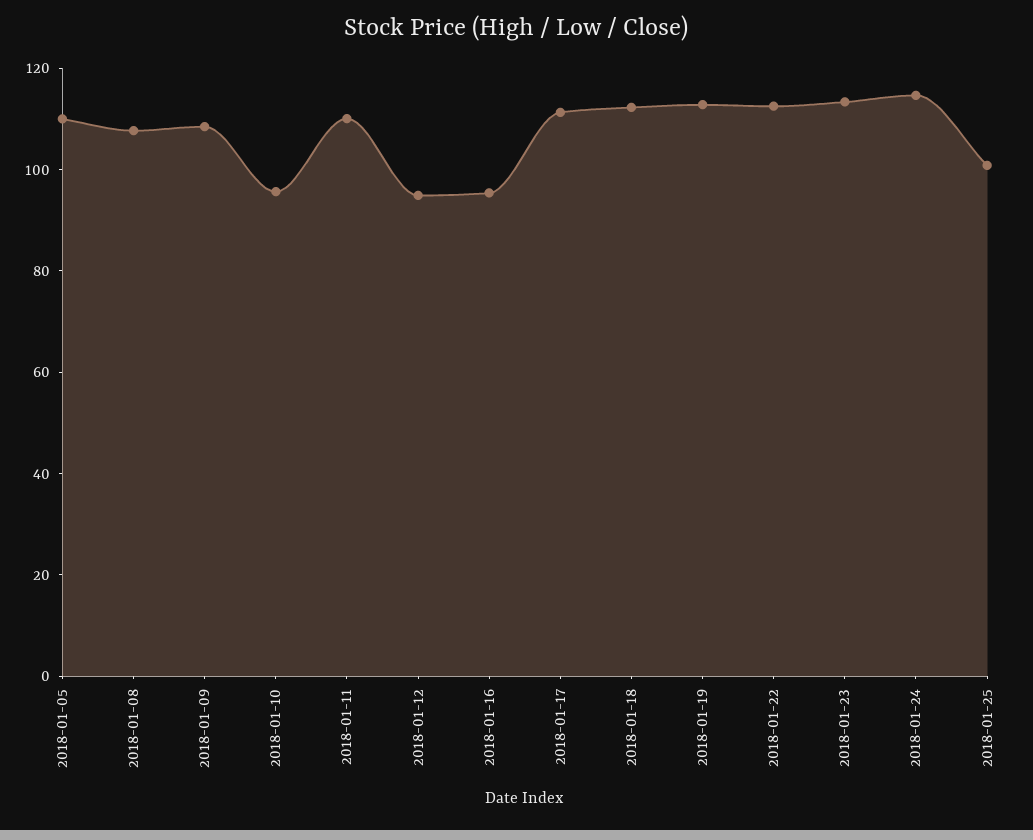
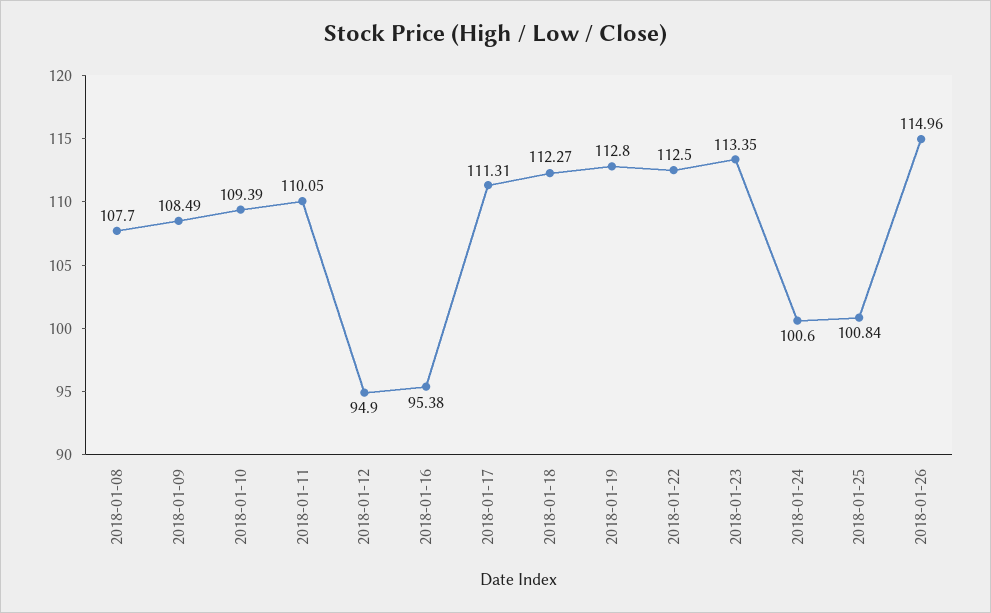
2018-01-05: 110 -> none
2018-01-10: 95 -> 109.39
2018-01-24: 115 -> 100.6
2018-01-26: none -> 114.96

